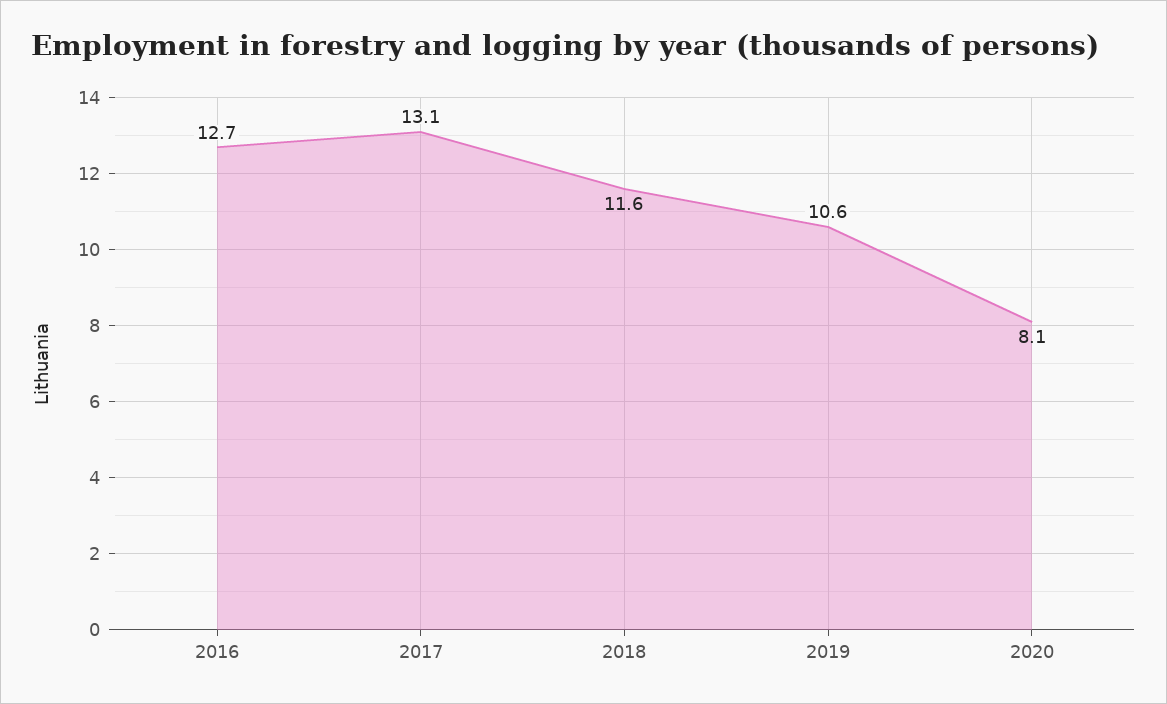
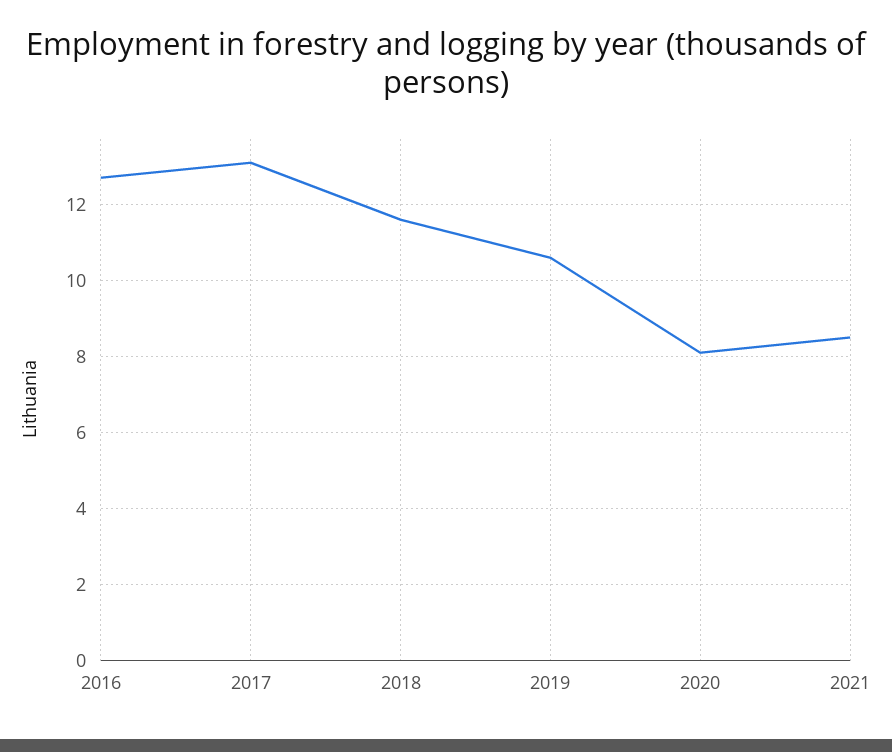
2021: none -> 8.5

